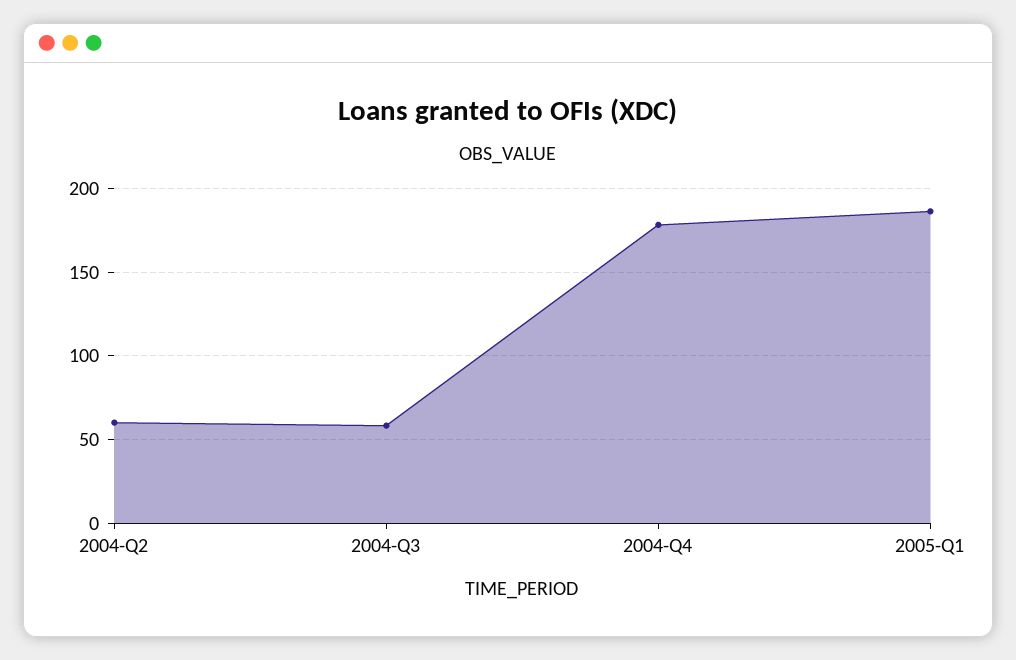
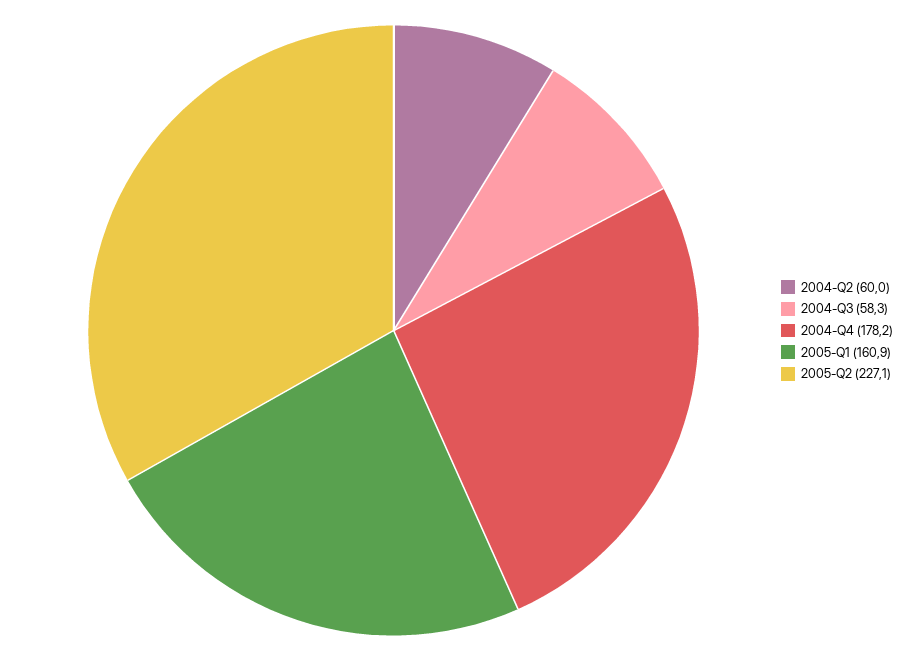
2005-Q1: 185 -> 160.9
2005-Q2: none -> 227.1

